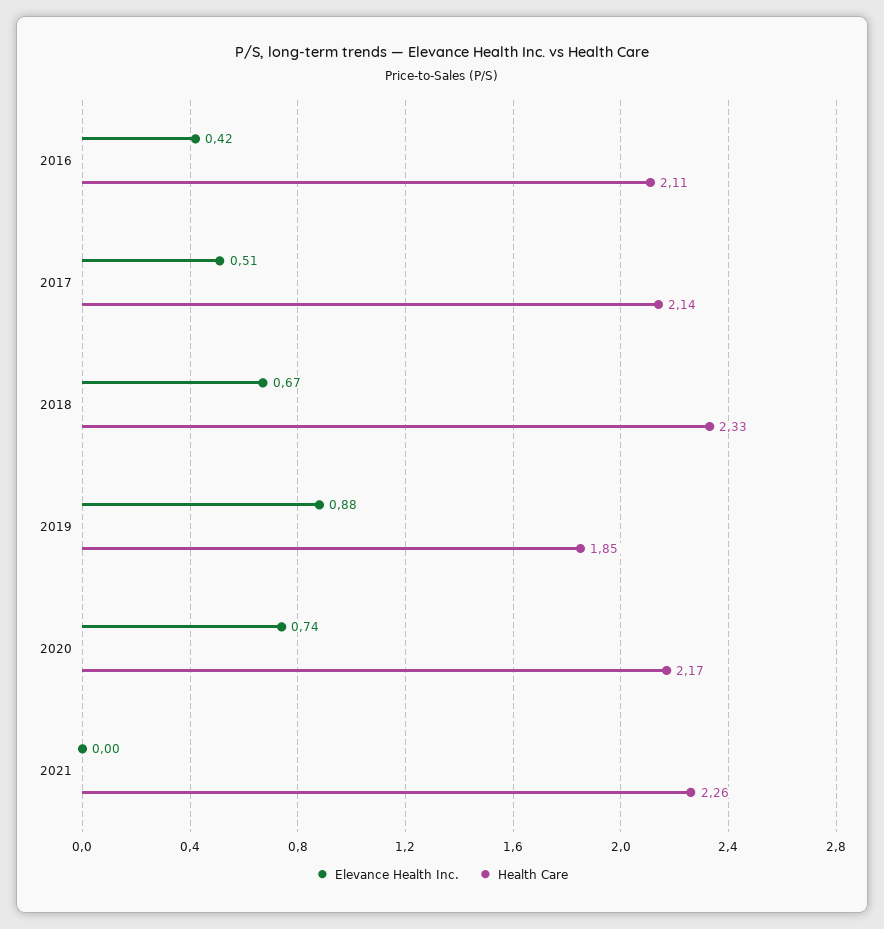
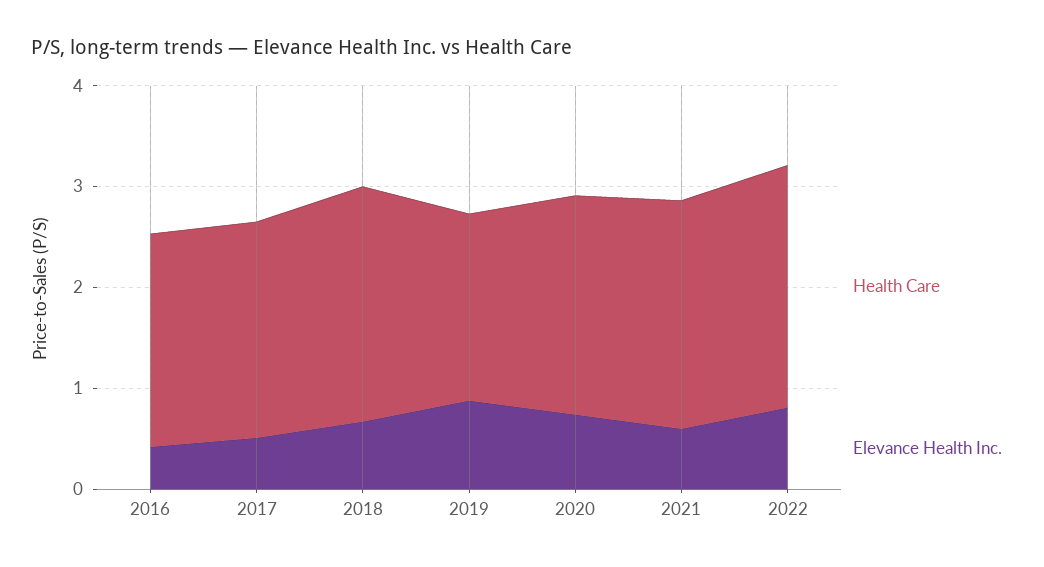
Elevance Health Inc., 2021: 0 -> 0.6
Health Care, 2022: none -> 2.4
Elevance Health Inc., 2022: none -> 0.8

